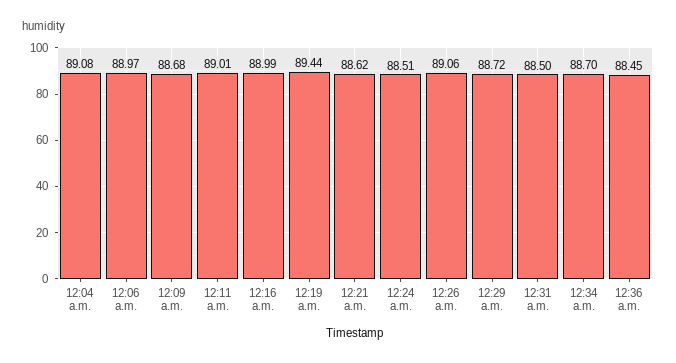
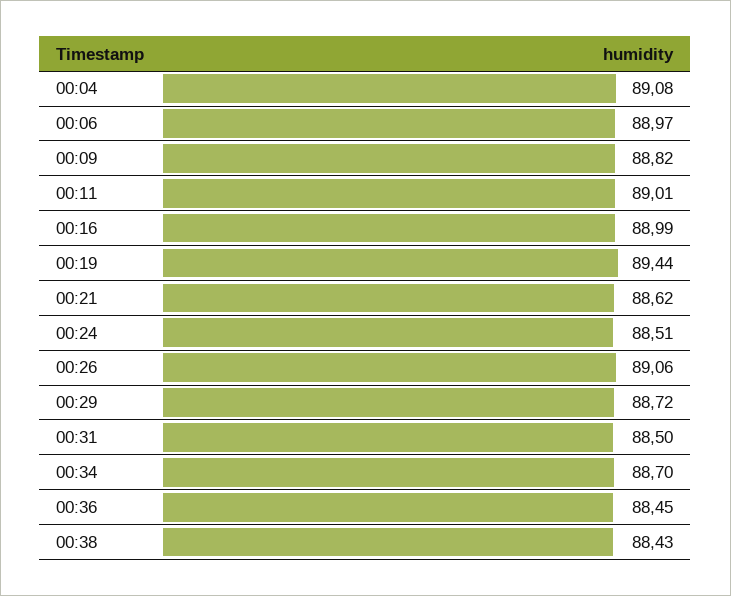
12:09 a.m.: 88.68 -> 88.82
00:38: none -> 88.43

